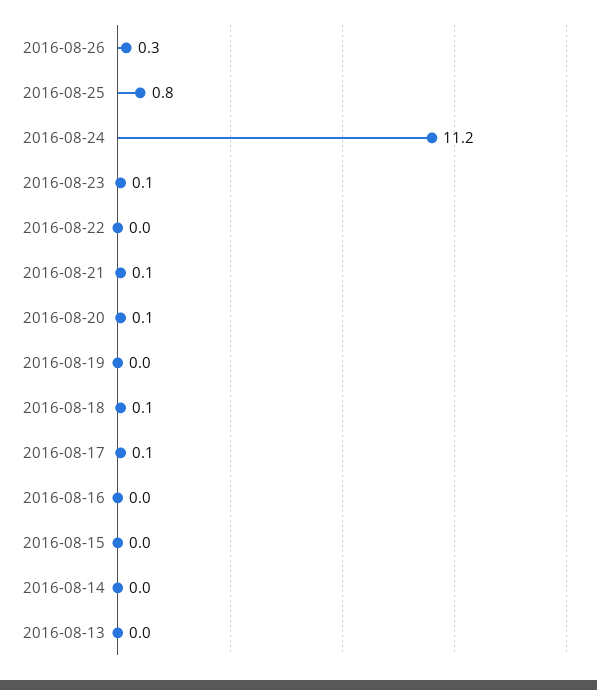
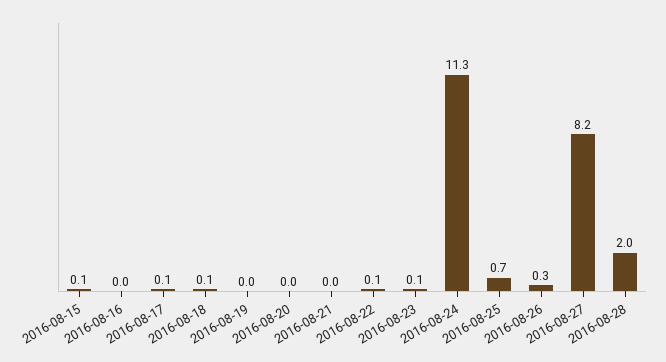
2016-08-25: 0.8 -> 0.7
2016-08-24: 11.2 -> 11.3
2016-08-22: 0 -> 0.1
2016-08-21: 0.1 -> 0
2016-08-20: 0.1 -> 0
2016-08-15: 0 -> 0.1
2016-08-14: 0 -> none
2016-08-13: 0 -> none
2016-08-27: none -> 8.2
2016-08-28: none -> 2

